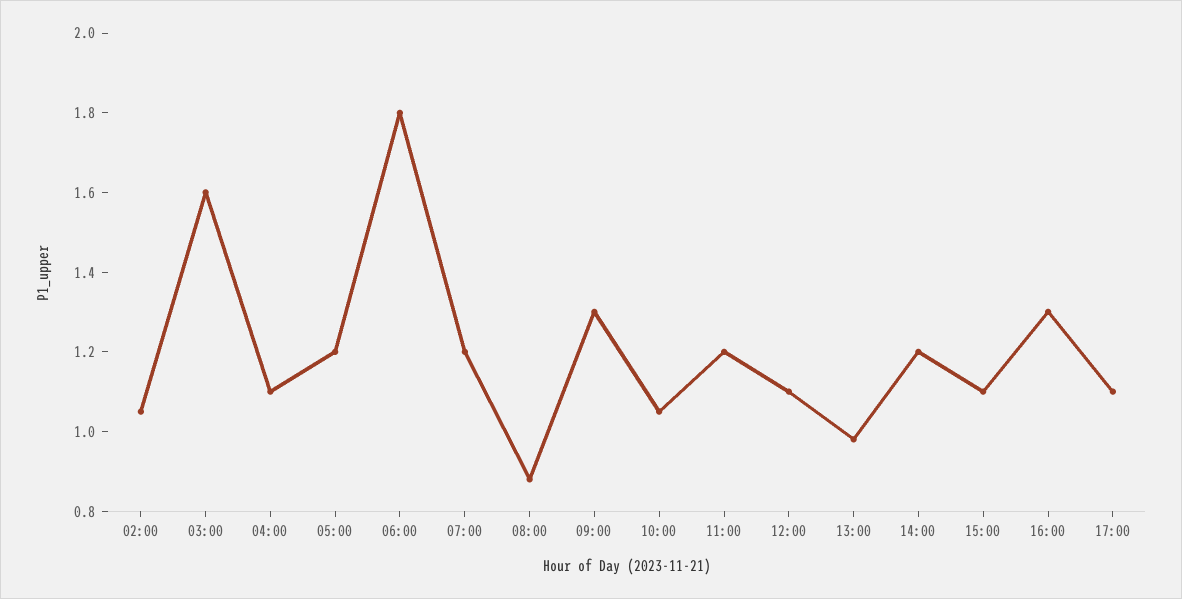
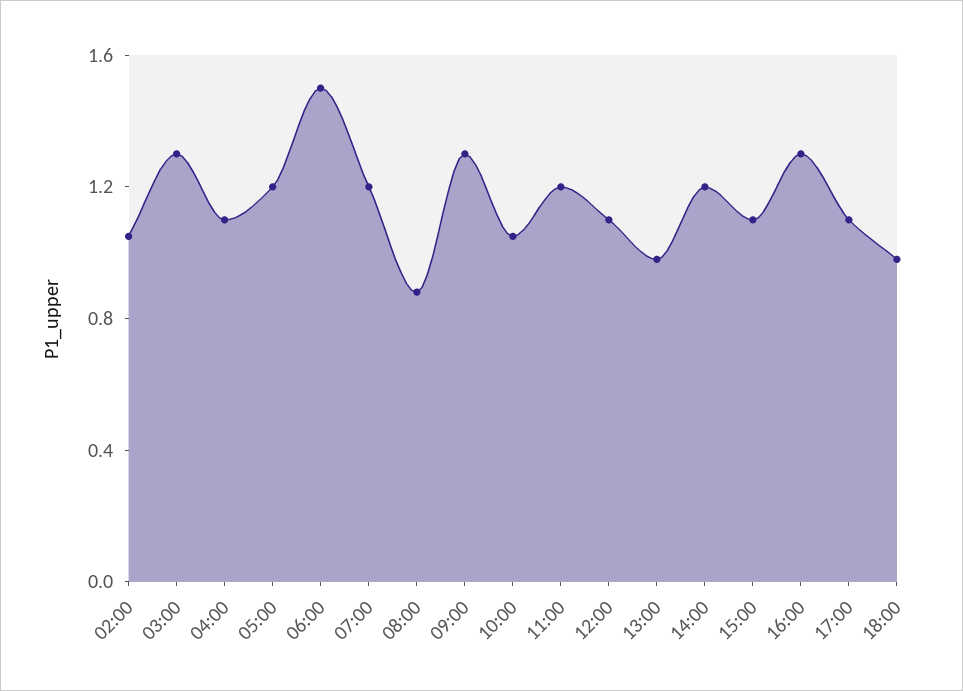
03:00: 1.6 -> 1.3
06:00: 1.8 -> 1.5
18:00: none -> 1

